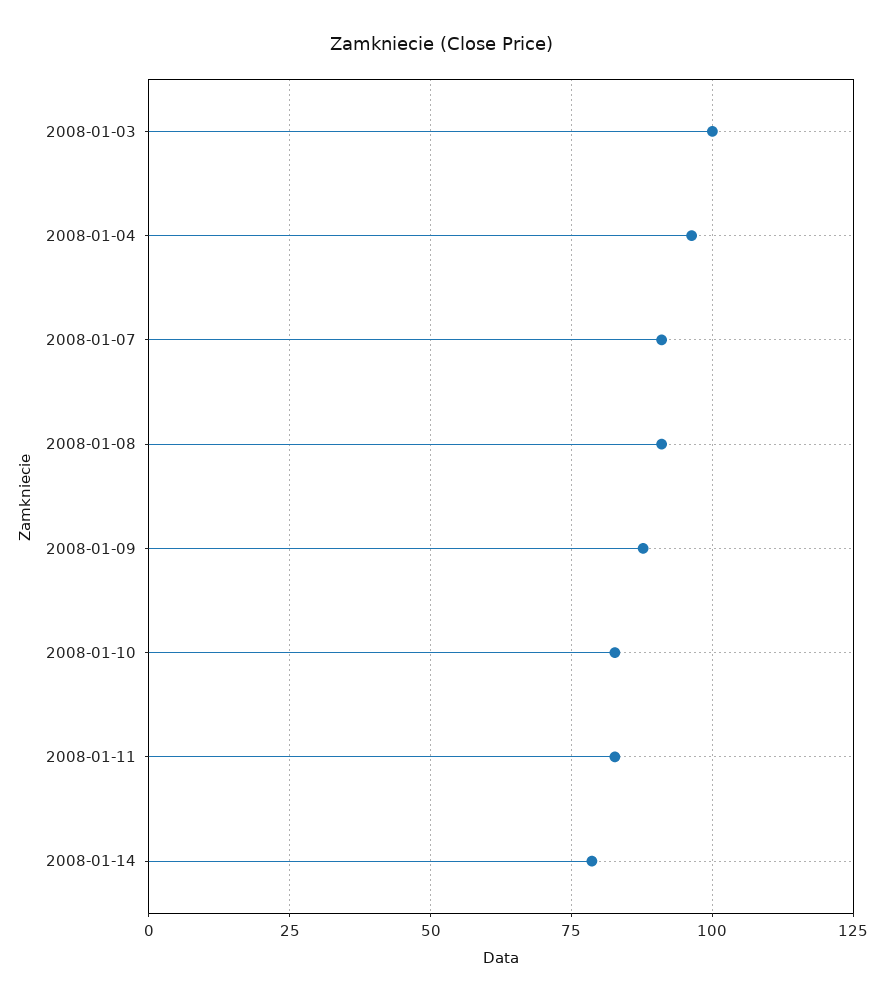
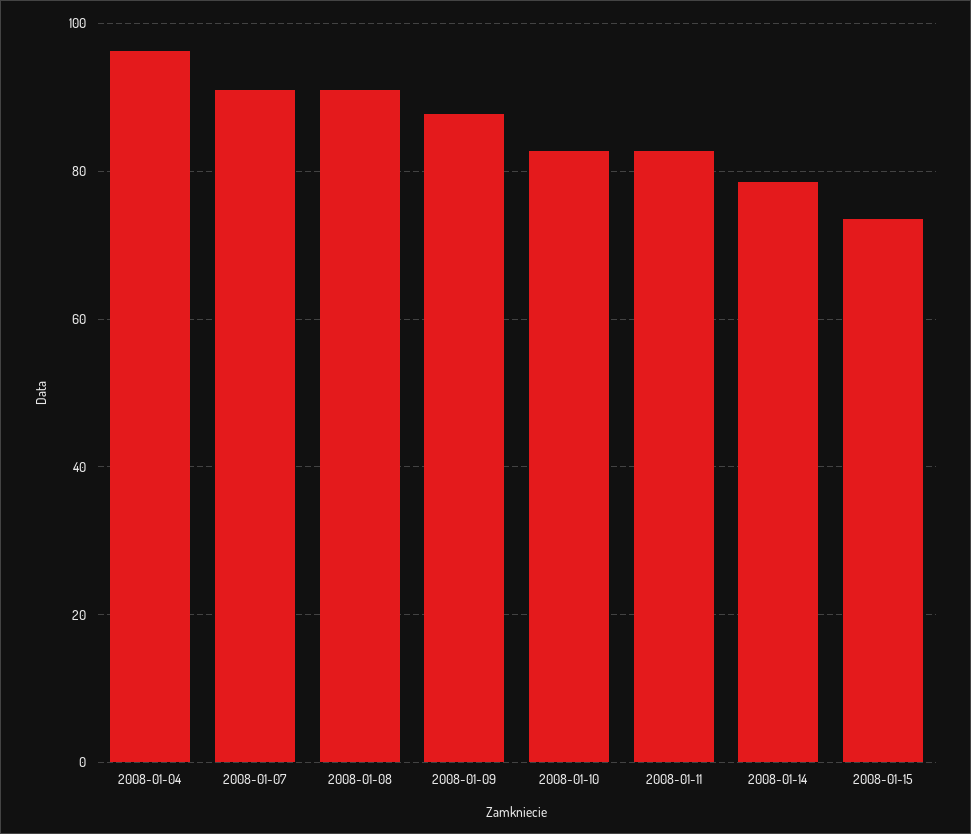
2008-01-03: 100 -> none
2008-01-15: none -> 74

